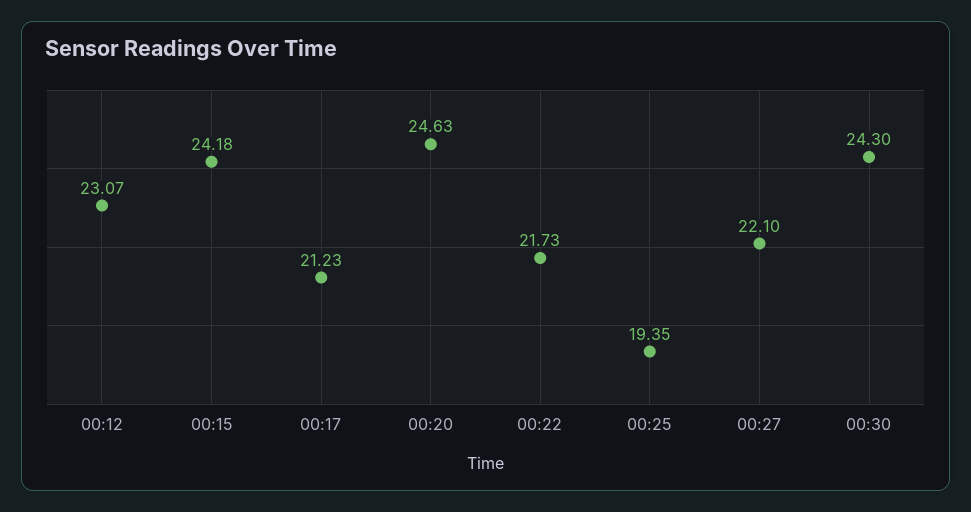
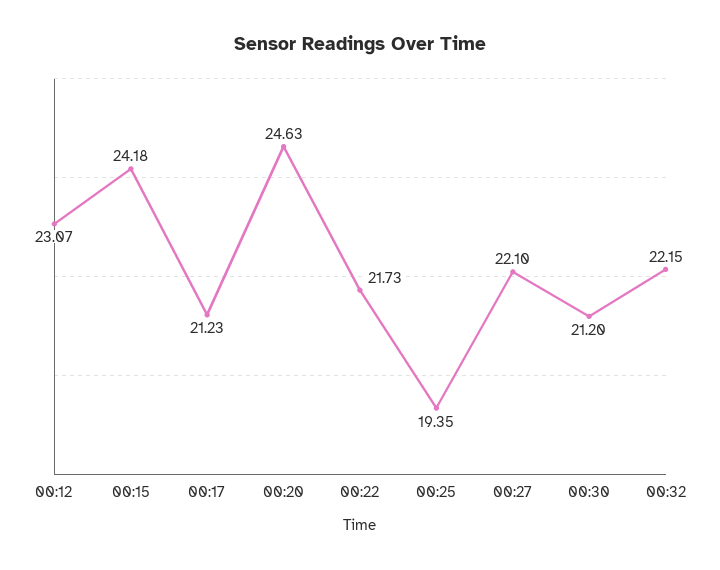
00:30: 24.3 -> 21.2
00:32: none -> 22.15

